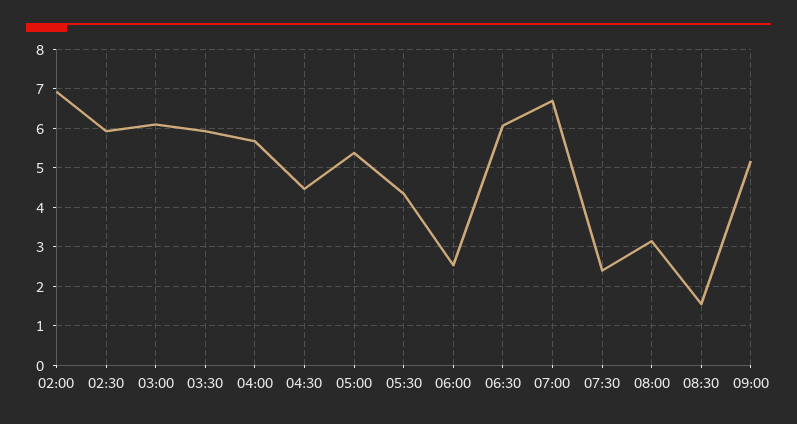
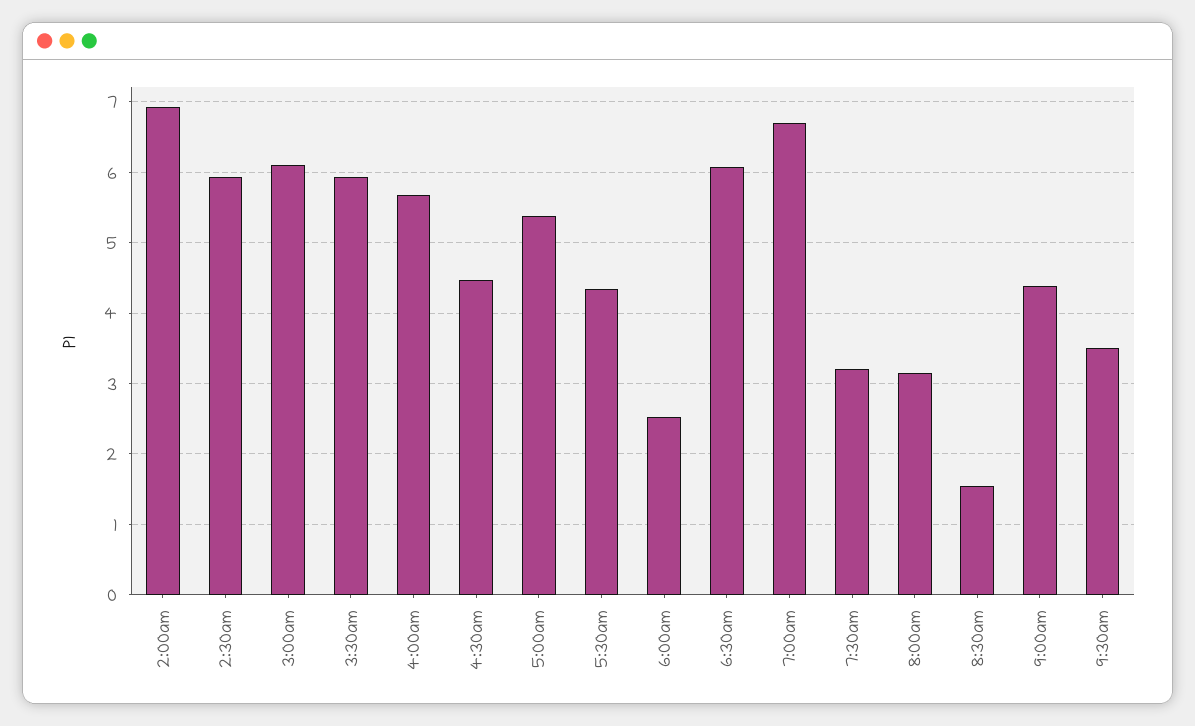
07:30: 2.4 -> 3.2
09:00: 5.2 -> 4.4
9:30am: none -> 3.5

